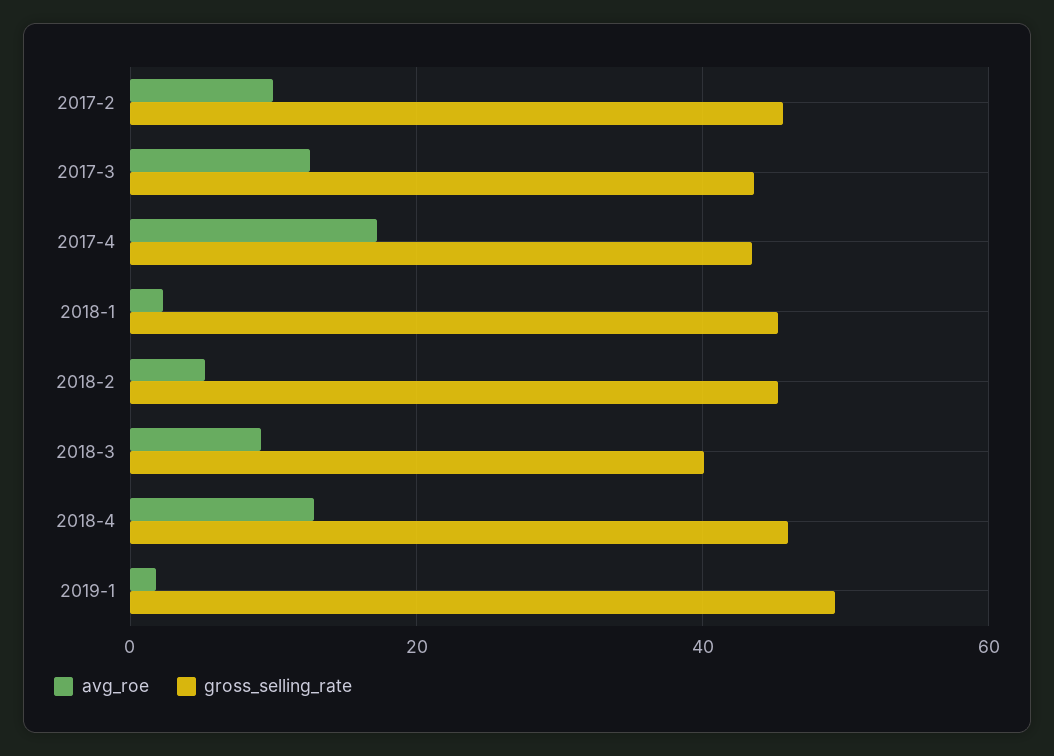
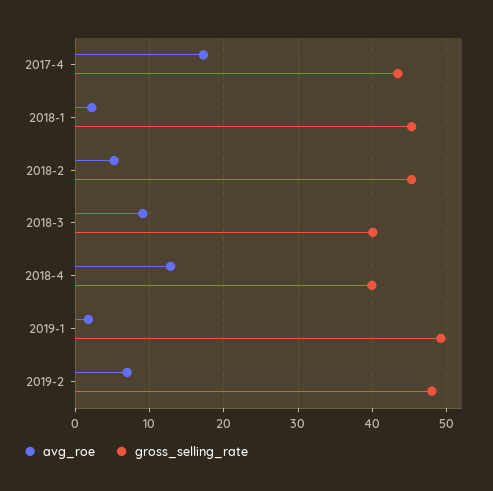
avg_roe, 2017-2: 10 -> none
gross_selling_rate, 2017-2: 46 -> none
avg_roe, 2017-3: 12 -> none
gross_selling_rate, 2017-3: 44 -> none
gross_selling_rate, 2018-4: 46 -> 40
avg_roe, 2019-2: none -> 7
gross_selling_rate, 2019-2: none -> 48

